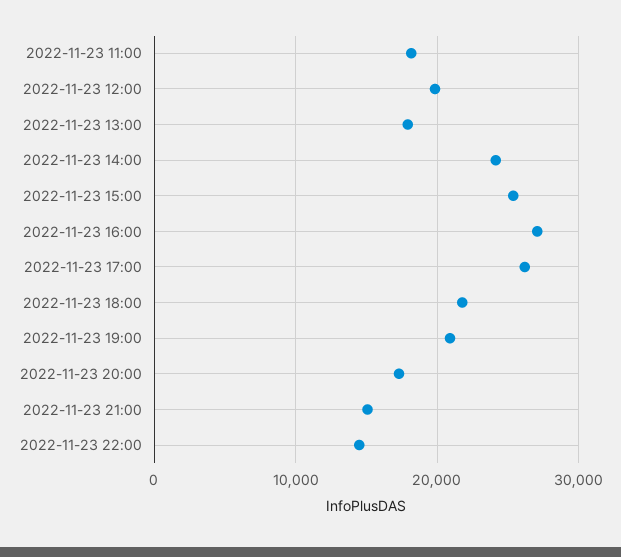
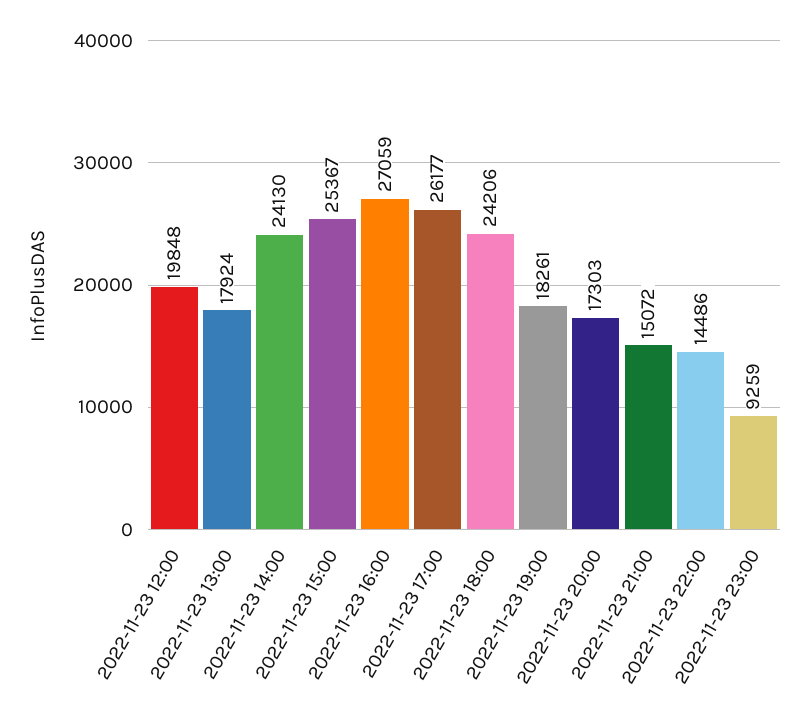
2022-11-23 11:00: 18000 -> none
2022-11-23 18:00: 22000 -> 24206
2022-11-23 19:00: 21000 -> 18261
2022-11-23 23:00: none -> 9259

